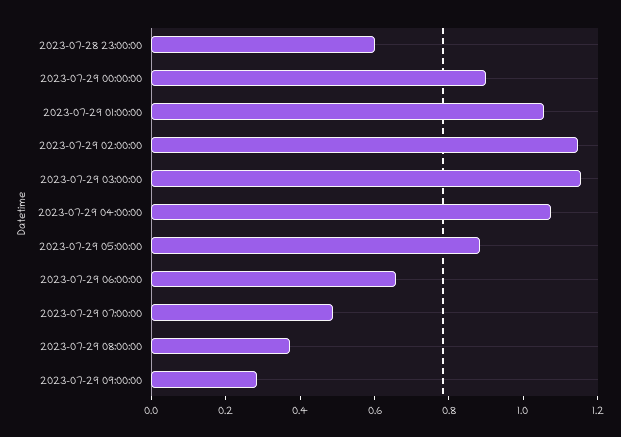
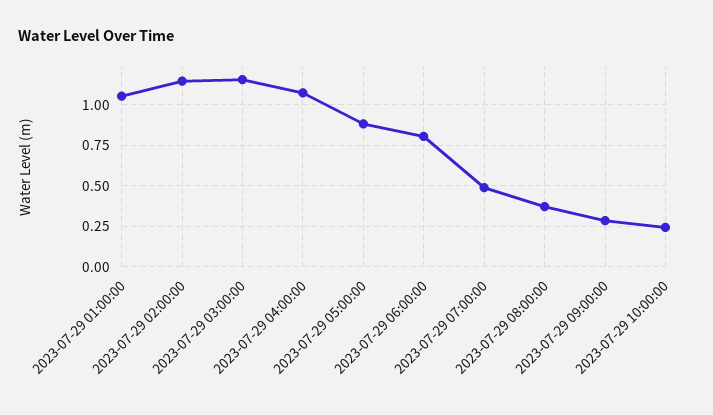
2023-07-28 23:00:00: 0.6 -> none
2023-07-29 00:00:00: 0.9 -> none
2023-07-29 06:00:00: 0.65 -> 0.8
2023-07-29 10:00:00: none -> 0.25

